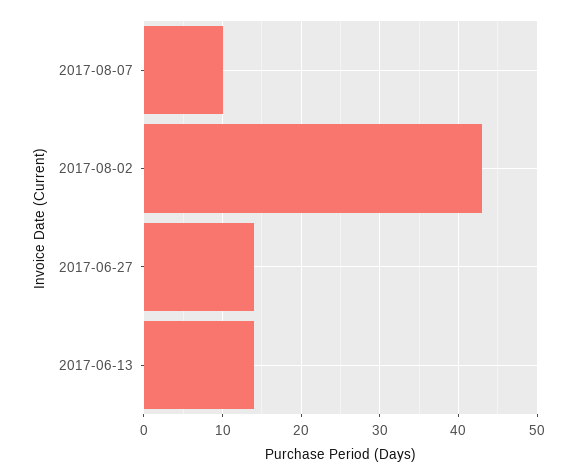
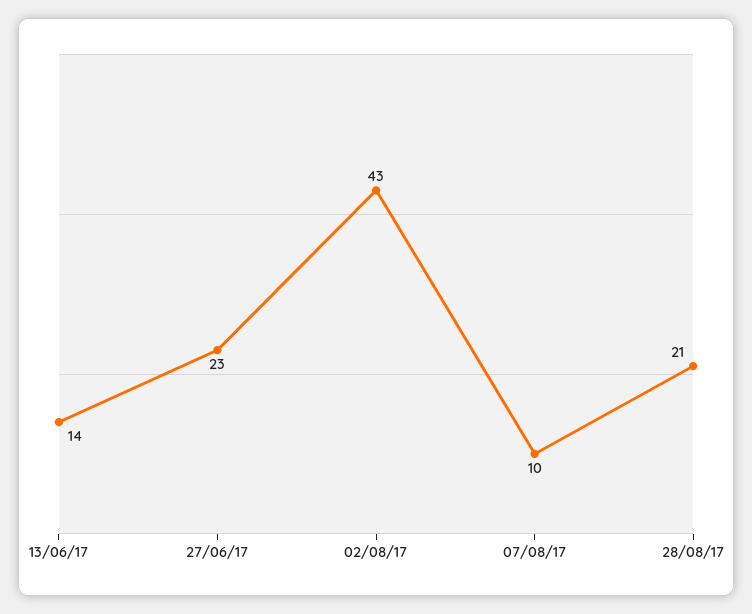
2017-06-27: 14 -> 23
28/08/17: none -> 21

